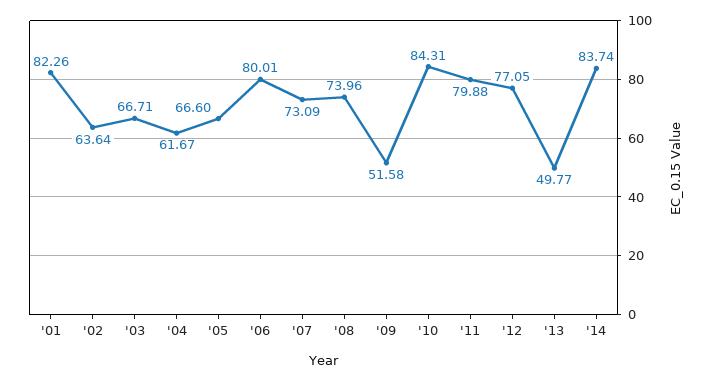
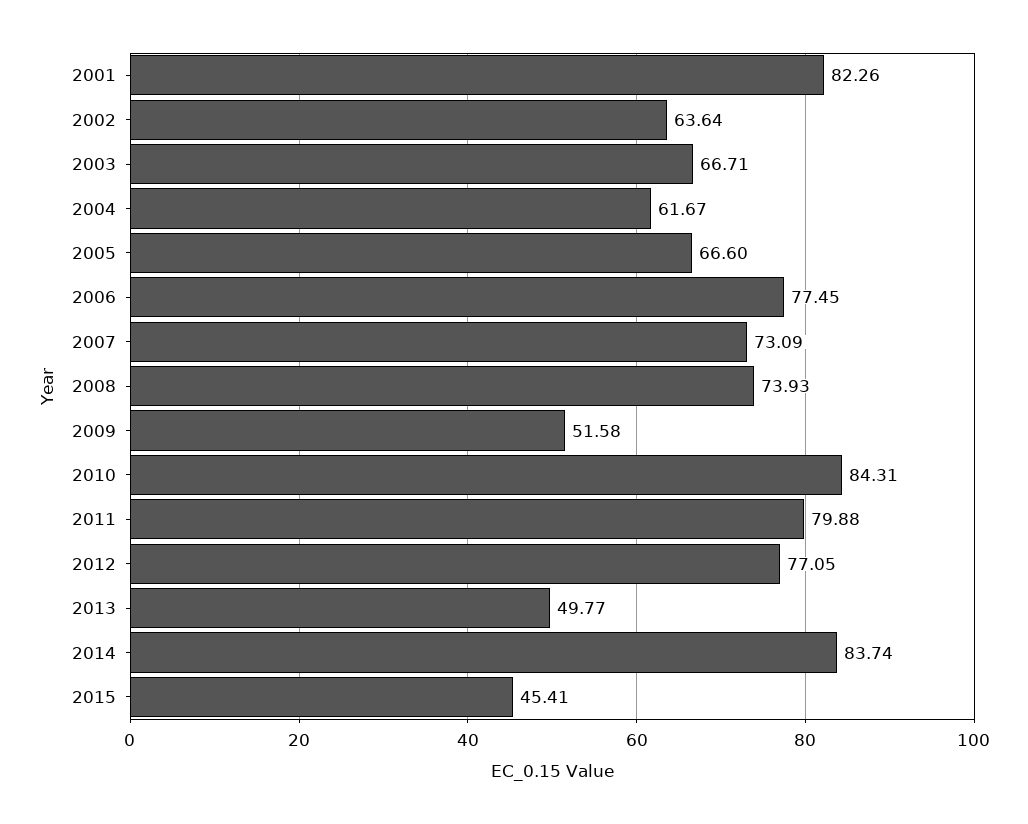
'06: 80.01 -> 77.45
'08: 73.96 -> 73.93
2015: none -> 45.41

